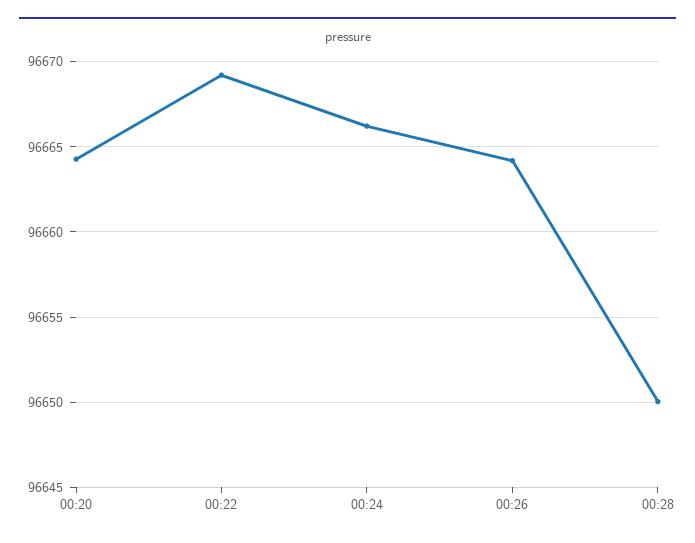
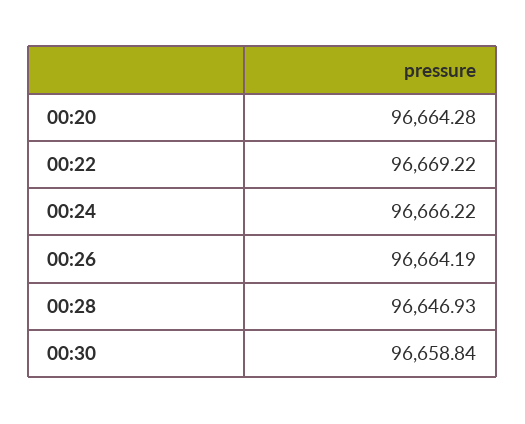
00:28: 96650 -> 96646.93
00:30: none -> 96658.84

